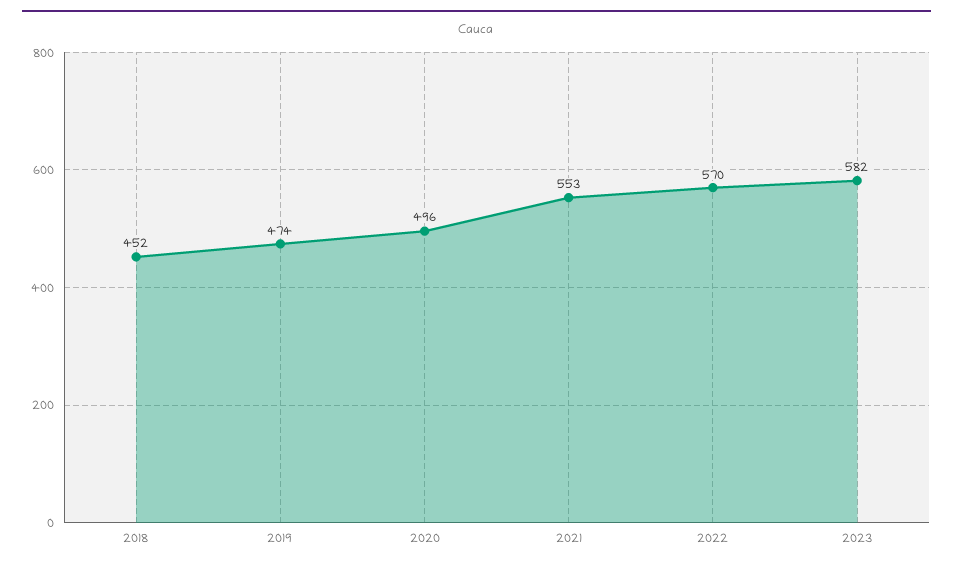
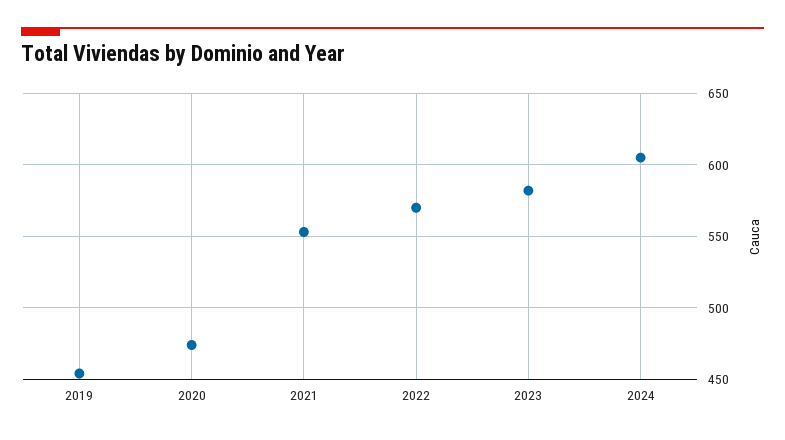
2018: 452 -> none
2019: 474 -> 455
2020: 496 -> 475
2024: none -> 605

